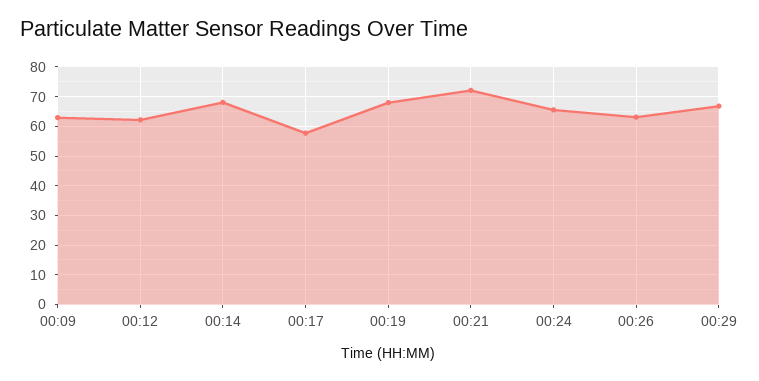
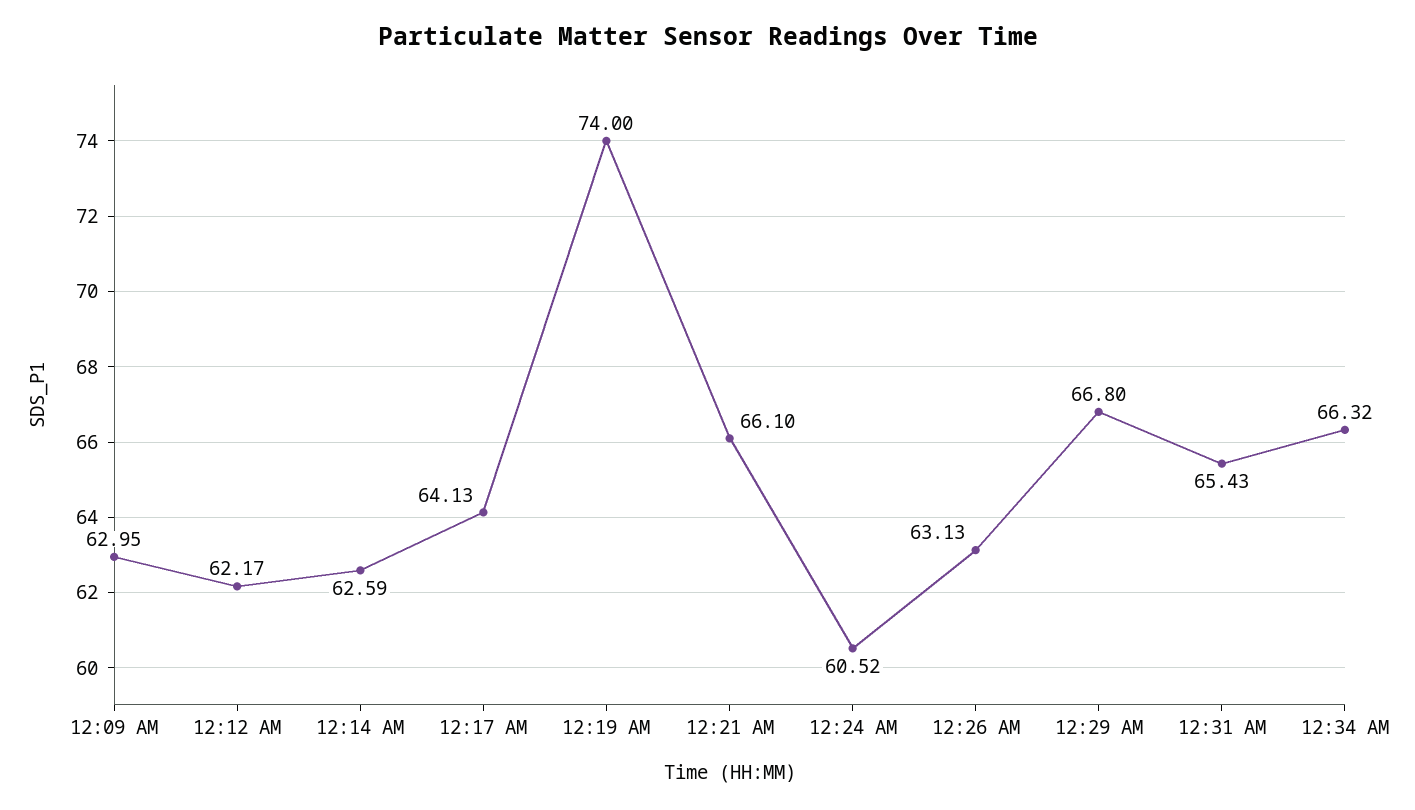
00:14: 67.5 -> 62.59
00:17: 57.5 -> 64.13
00:19: 67.5 -> 74
00:21: 72.5 -> 66.1
00:24: 65 -> 60.52
12:31 AM: none -> 65.43
12:34 AM: none -> 66.32

